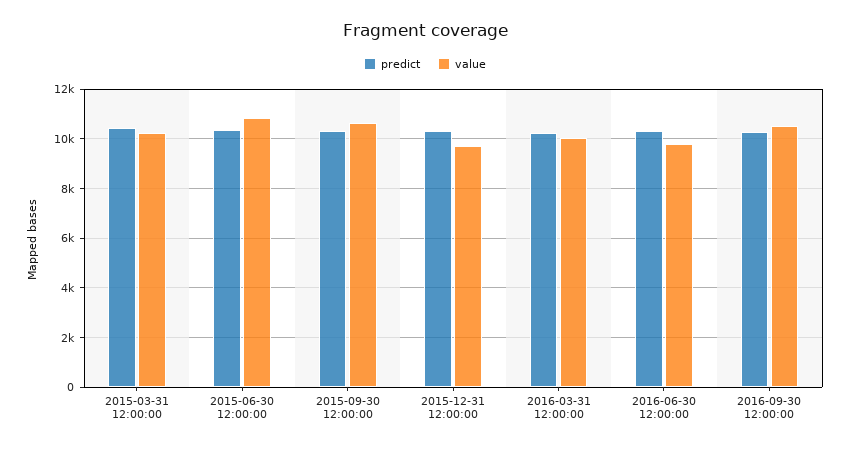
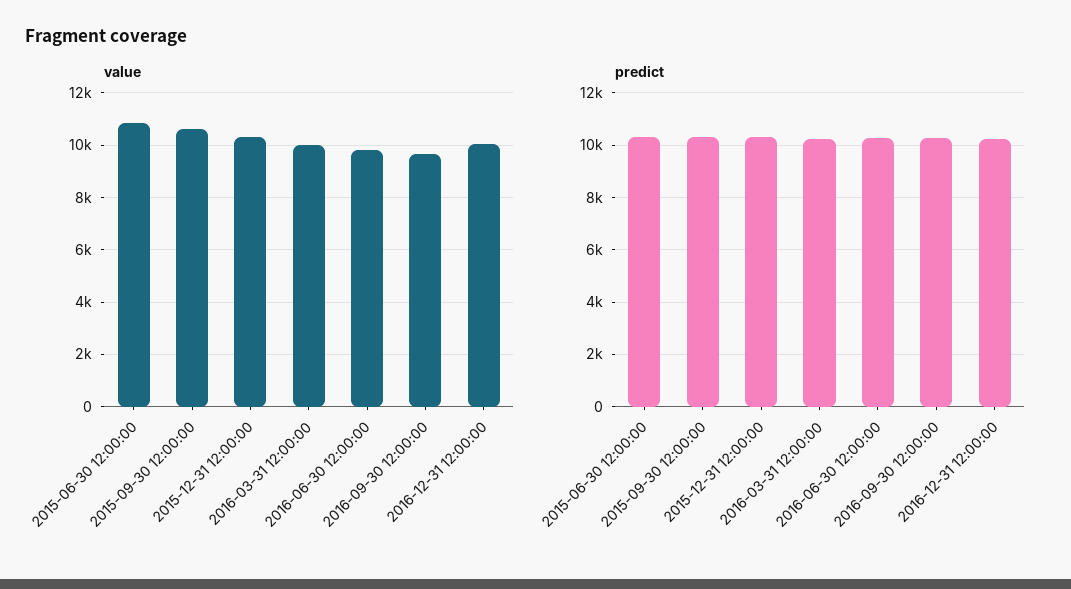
predict, 2015-03-31 12:00:00: 10500 -> none
value, 2015-03-31 12:00:00: 10250 -> none
value, 2015-12-31 12:00:00: 9750 -> 10250
value, 2016-09-30 12:00:00: 10500 -> 9750
value, 2016-12-31 12:00:00: none -> 10000
predict, 2016-12-31 12:00:00: none -> 10250

